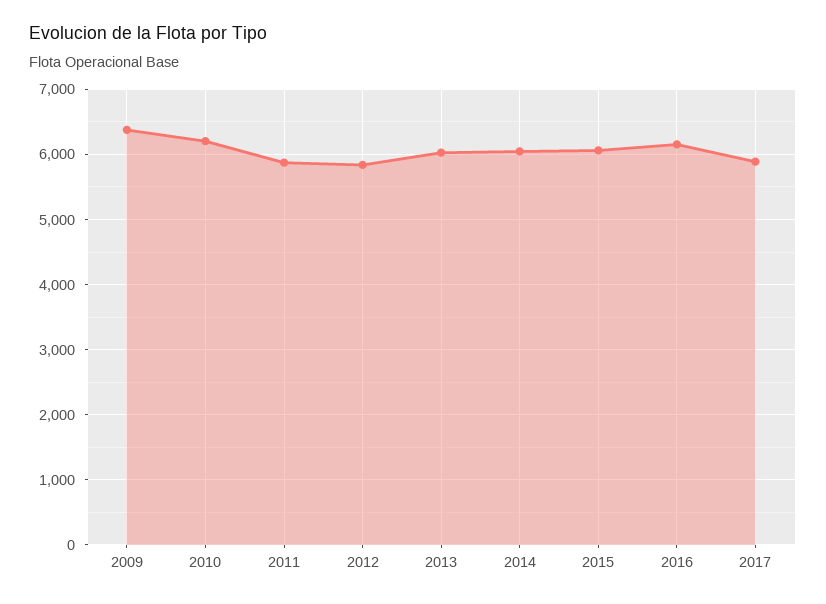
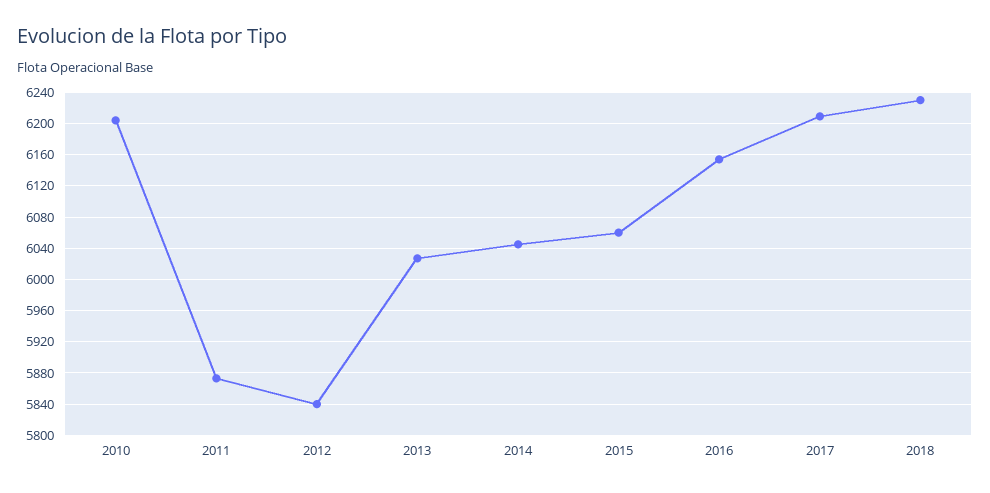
2009: 6400 -> none
2017: 5900 -> 6210
2018: none -> 6230

